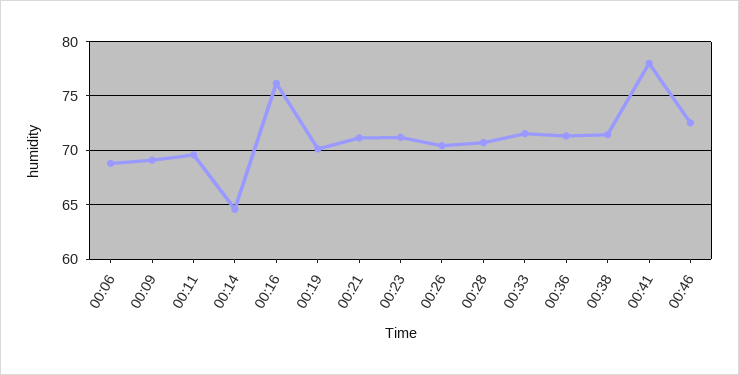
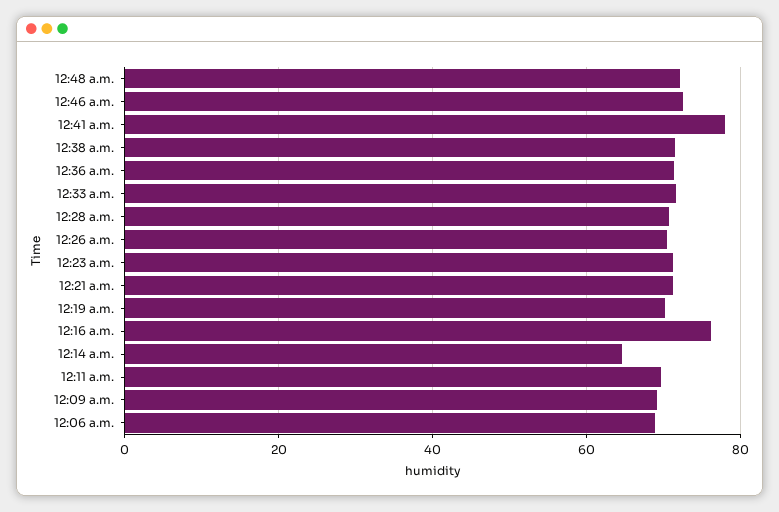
12:48 a.m.: none -> 72

